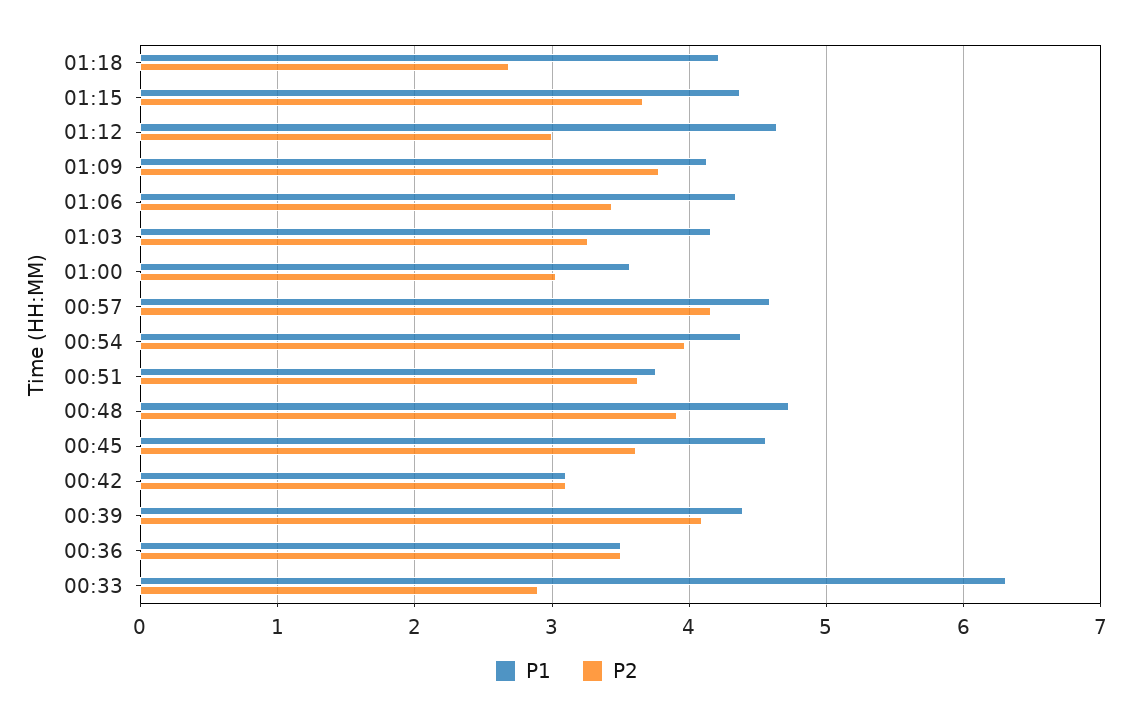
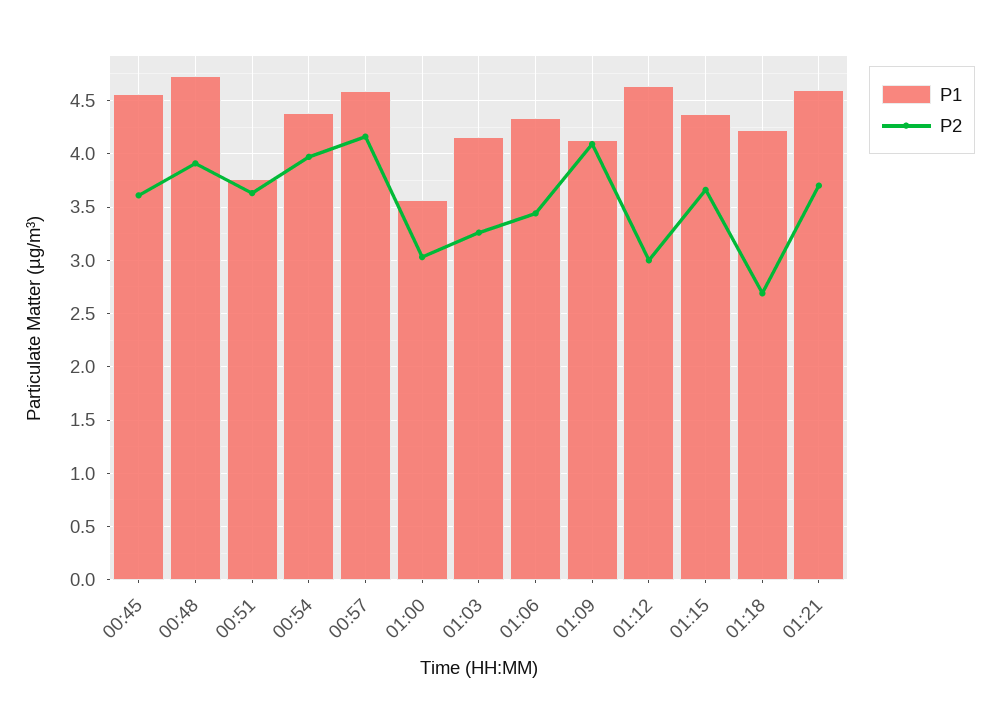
P2, 01:09: 3.8 -> 4.1
P1, 00:42: 3.1 -> none
P2, 00:42: 3.1 -> none
P1, 00:39: 4.4 -> none
P2, 00:39: 4.1 -> none
P1, 00:36: 3.5 -> none
P2, 00:36: 3.5 -> none
P1, 00:33: 6.3 -> none
P2, 00:33: 2.9 -> none
P1, 01:21: none -> 4.6
P2, 01:21: none -> 3.7

